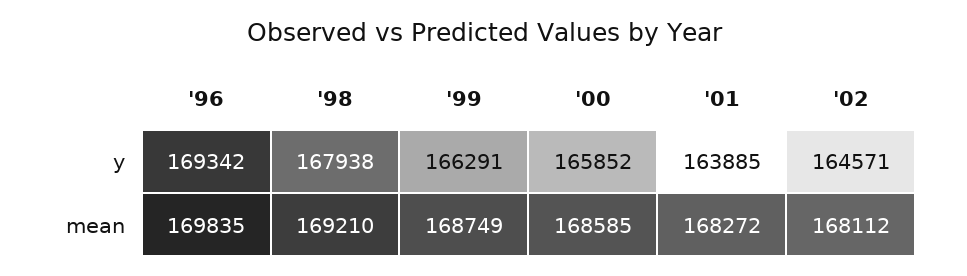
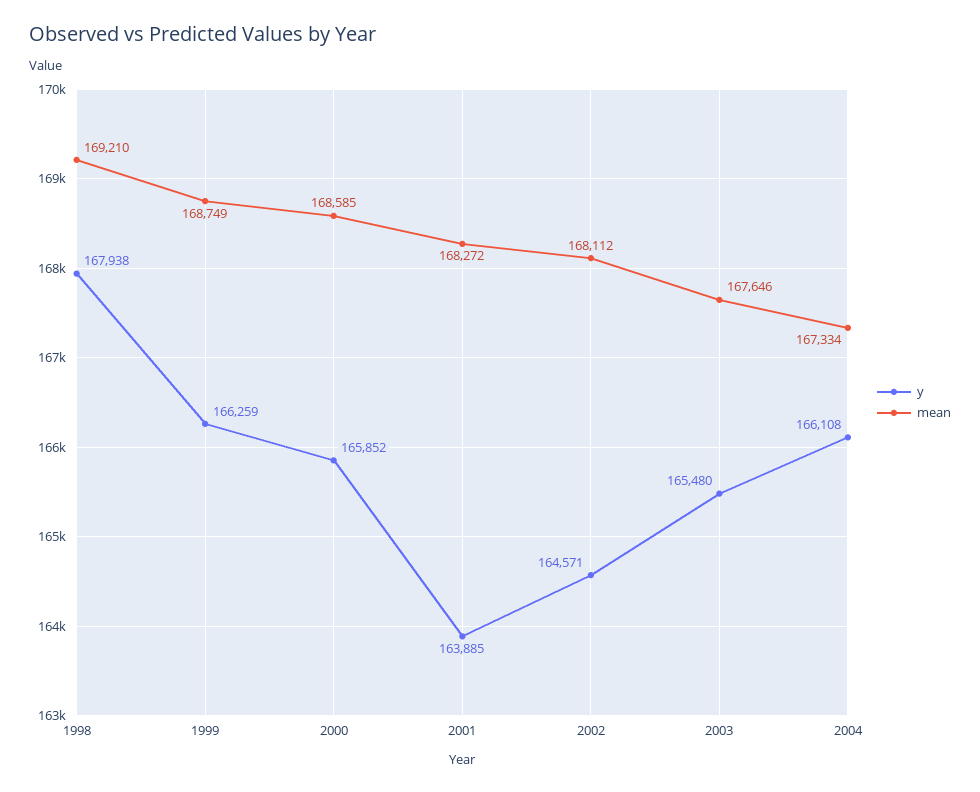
y, '96: 169342 -> none
y, '99: 166291 -> 166259
mean, '96: 169835 -> none
y, 2003: none -> 165480
mean, 2003: none -> 167646
y, 2004: none -> 166108
mean, 2004: none -> 167334

